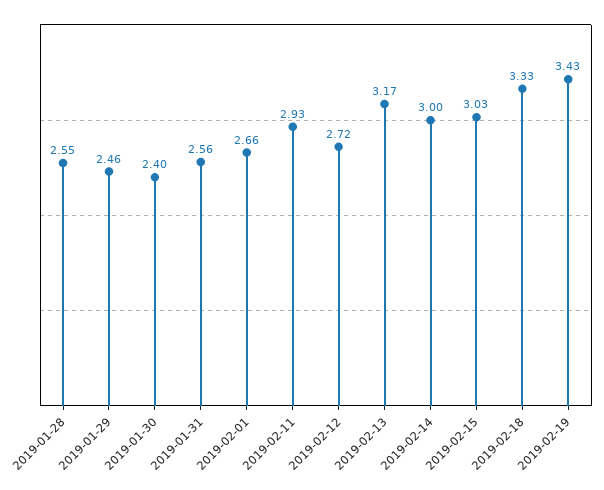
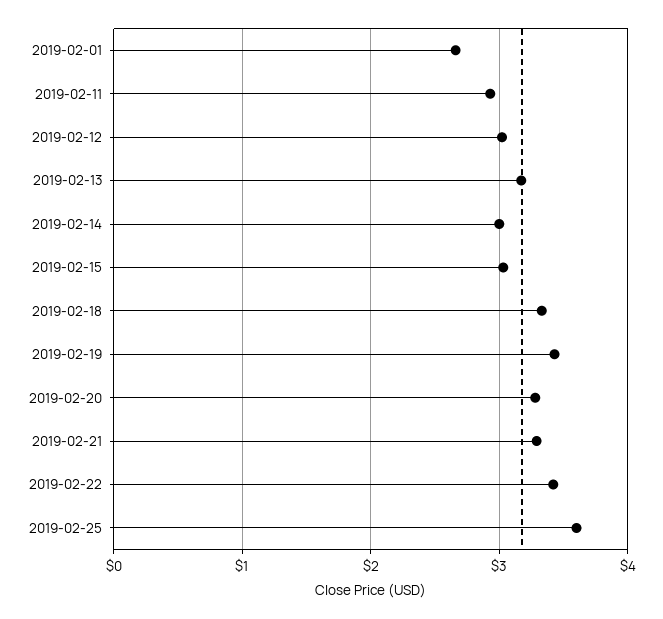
2019-01-28: 2.55 -> none
2019-01-29: 2.46 -> none
2019-01-30: 2.4 -> none
2019-01-31: 2.56 -> none
2019-02-12: 2.72 -> 3
2019-02-20: none -> 3.3
2019-02-21: none -> 3.3
2019-02-22: none -> 3.4
2019-02-25: none -> 3.6

